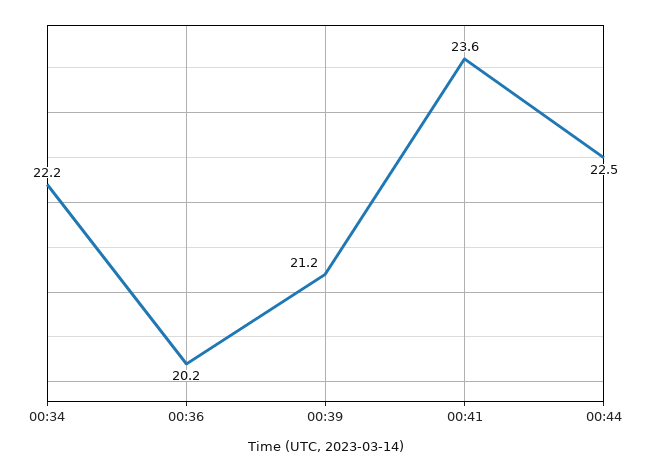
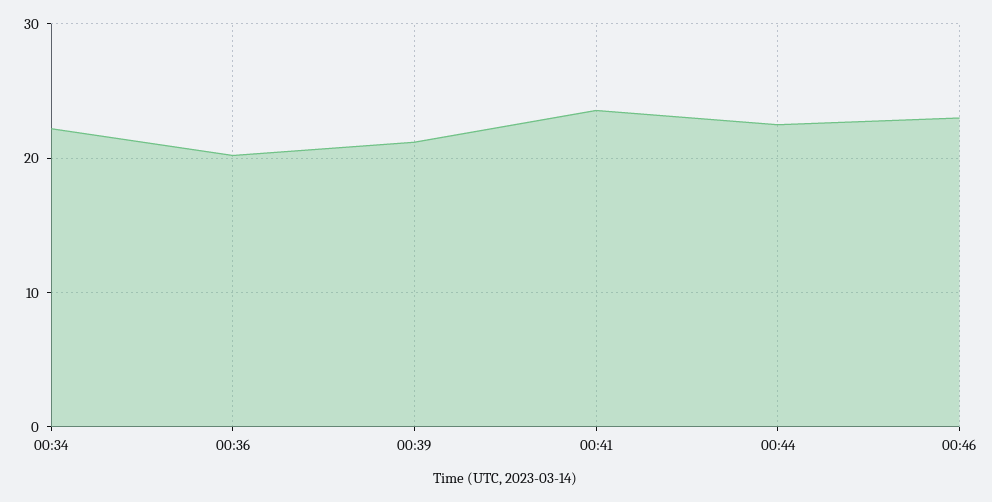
00:46: none -> 23

